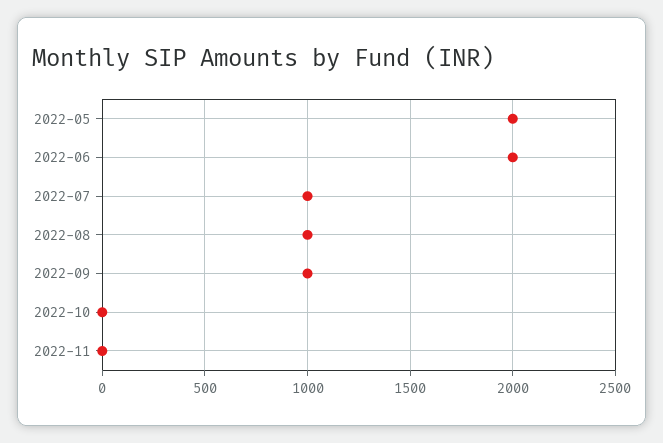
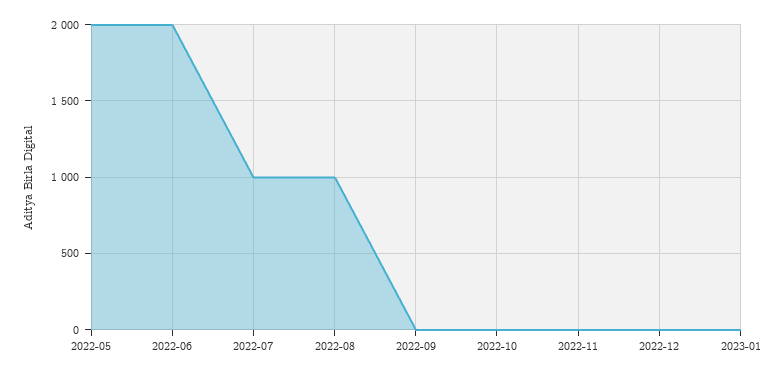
2022-09: 1000 -> 0
2022-12: none -> 0
2023-01: none -> 0

